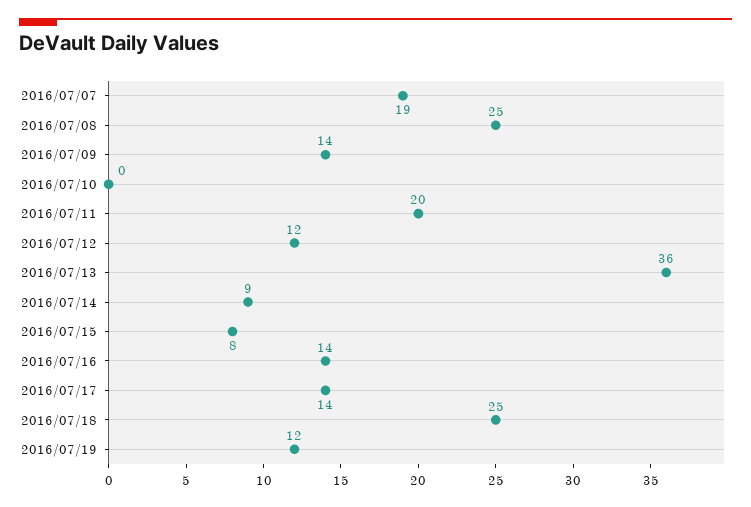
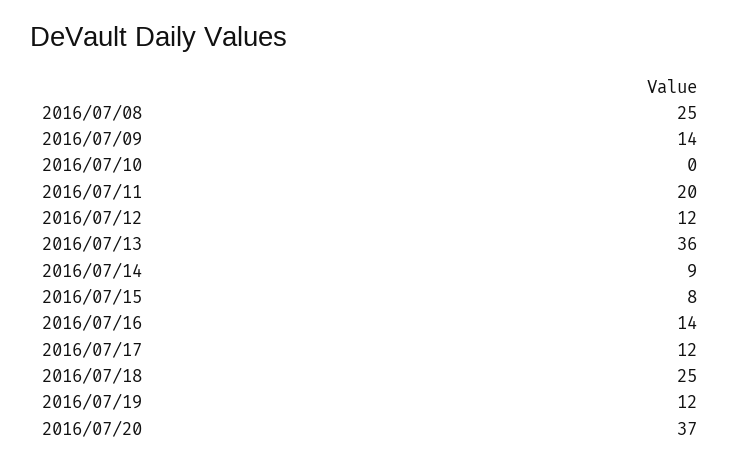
2016/07/07: 19 -> none
2016/07/17: 14 -> 12
2016/07/20: none -> 37

